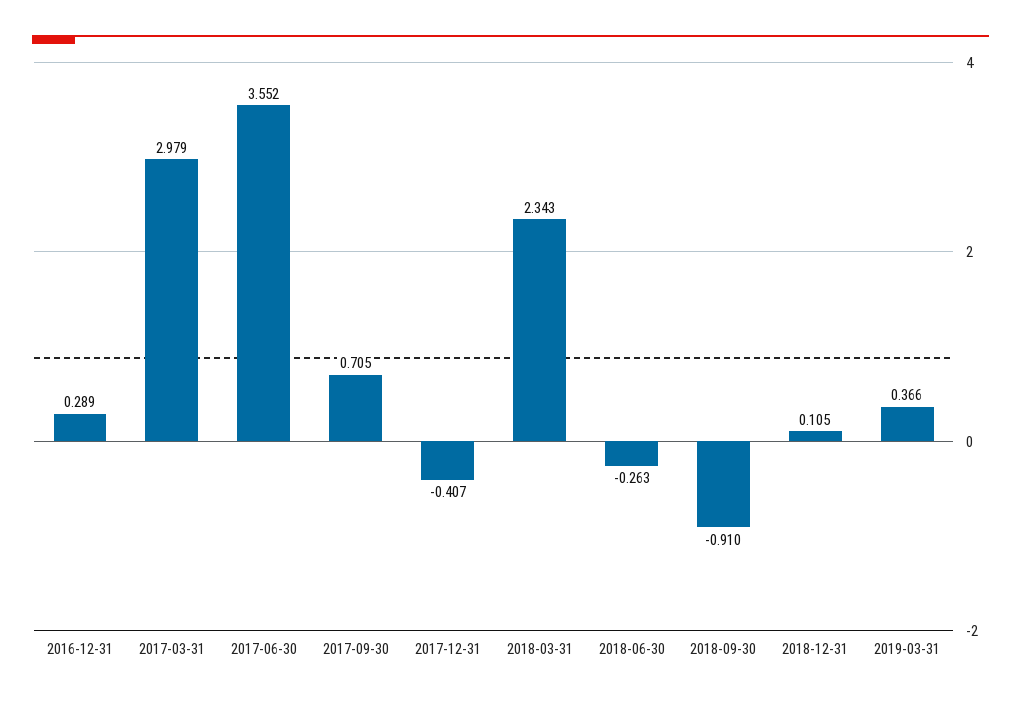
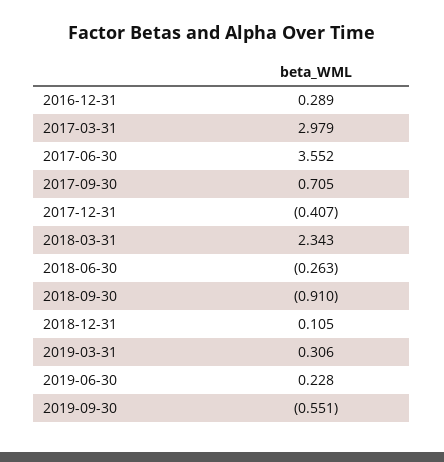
2019-03-31: 0.366 -> 0.306
2019-06-30: none -> 0.228
2019-09-30: none -> -0.551

